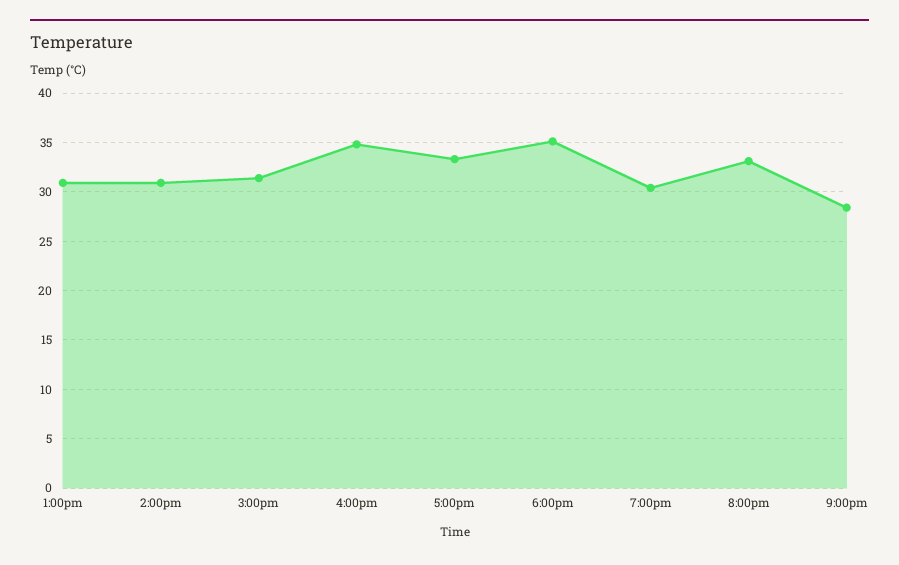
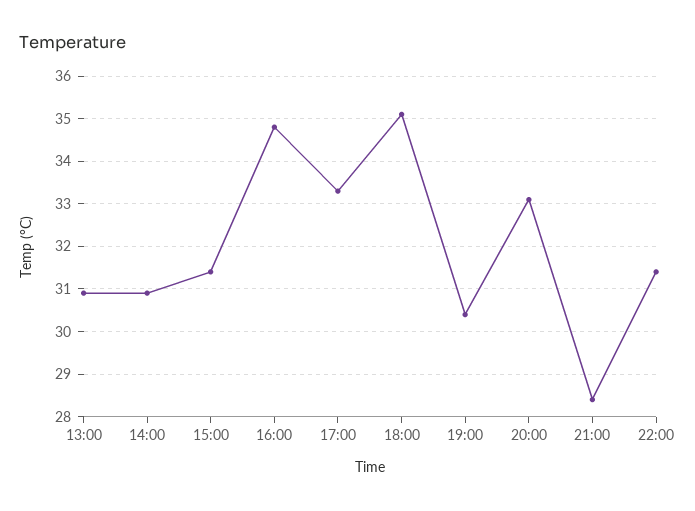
22:00: none -> 31.5

